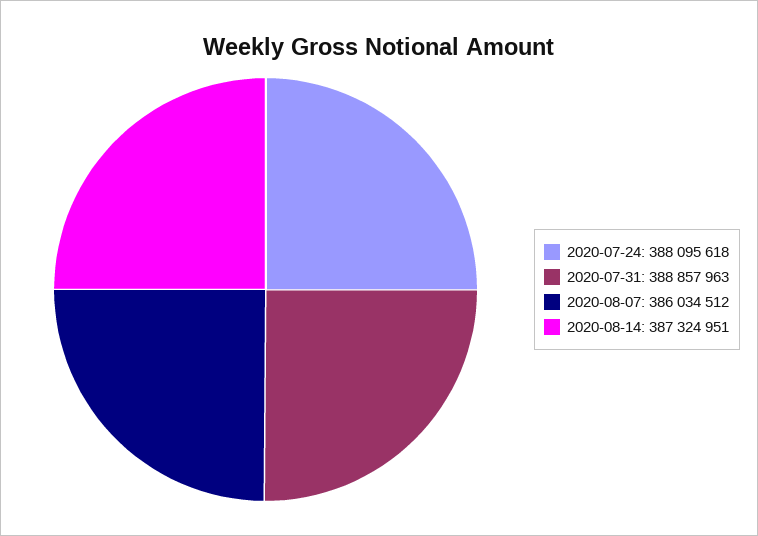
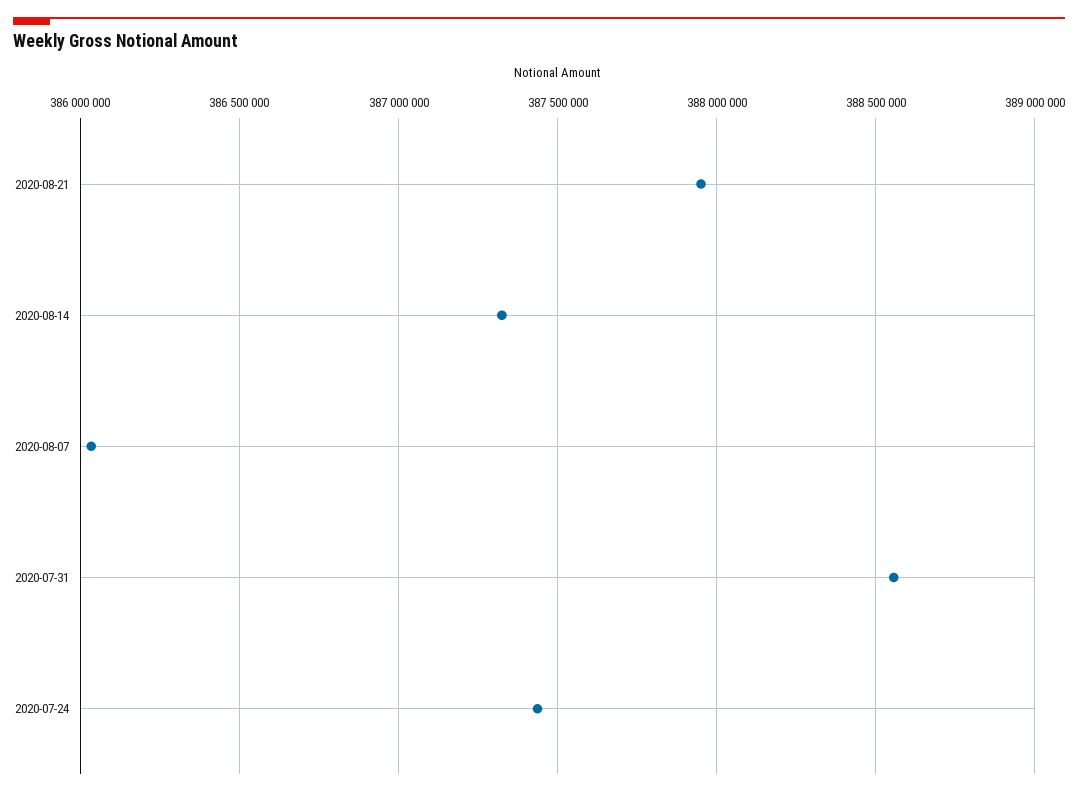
2020-07-24: 388095618 -> 387450000
2020-07-31: 388857963 -> 388550000
2020-08-21: none -> 387950000

